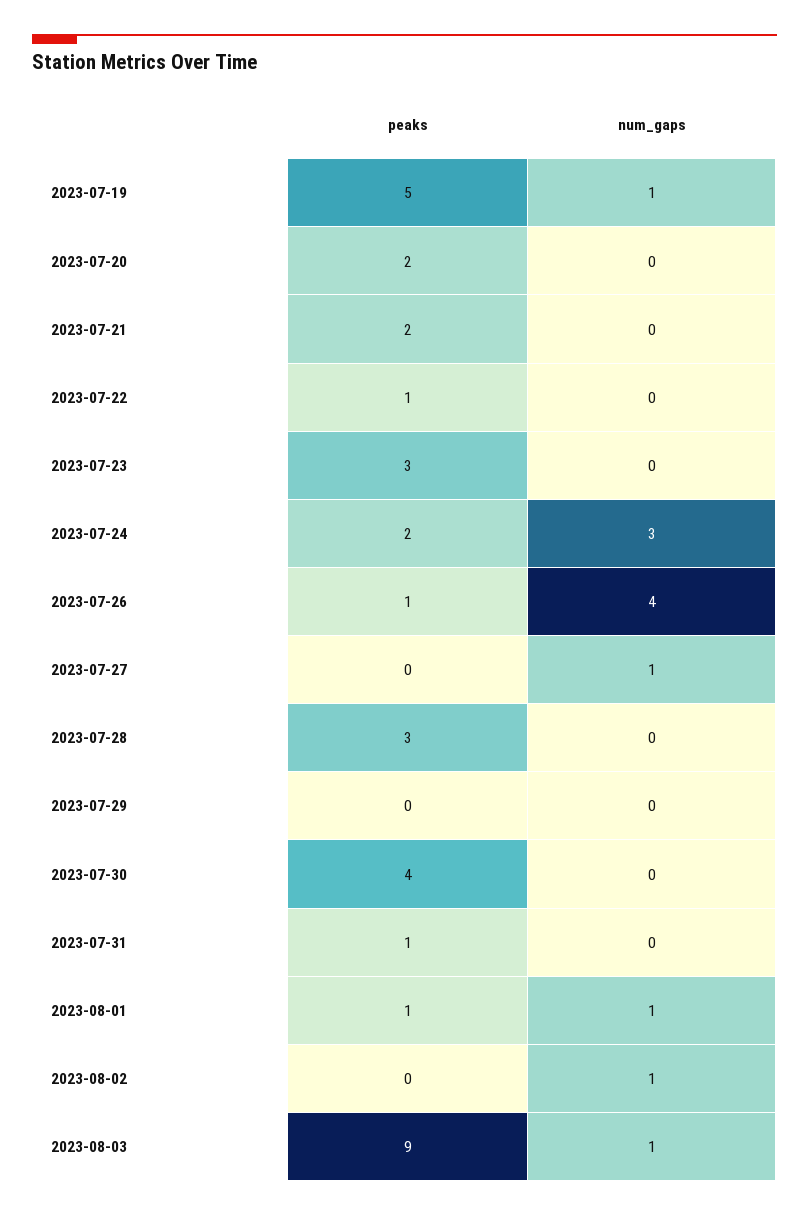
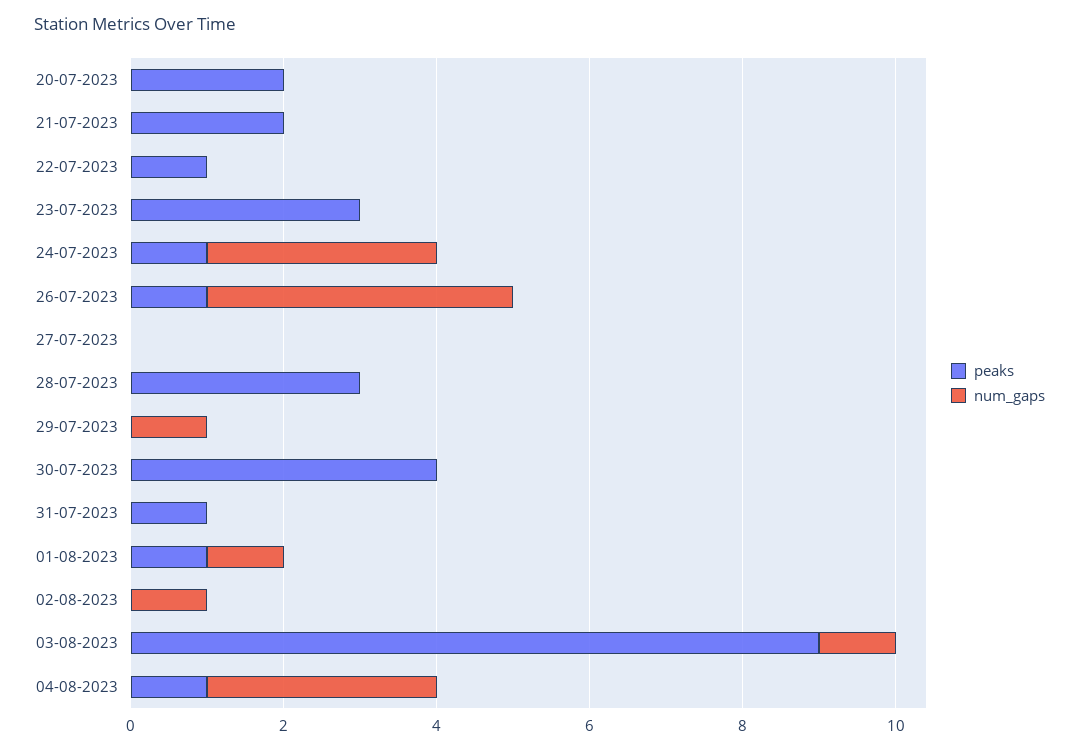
peaks, 2023-07-19: 5 -> none
num_gaps, 2023-07-19: 1 -> none
peaks, 2023-07-24: 2 -> 1
num_gaps, 2023-07-27: 1 -> 0
num_gaps, 2023-07-29: 0 -> 1
peaks, 04-08-2023: none -> 1
num_gaps, 04-08-2023: none -> 3

